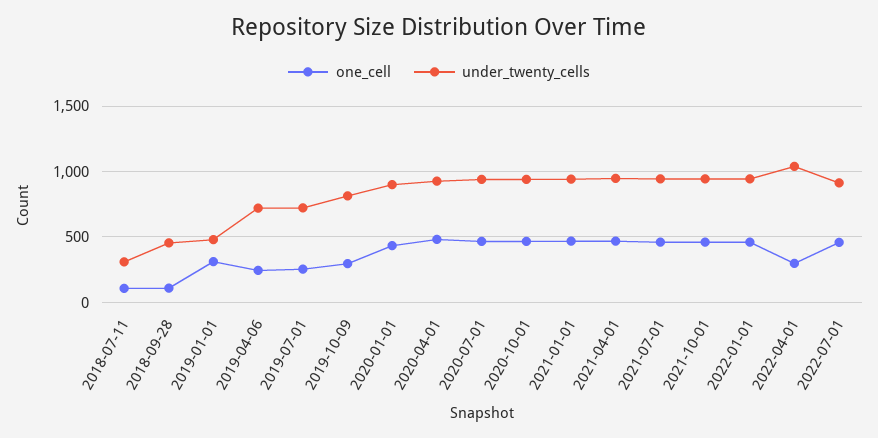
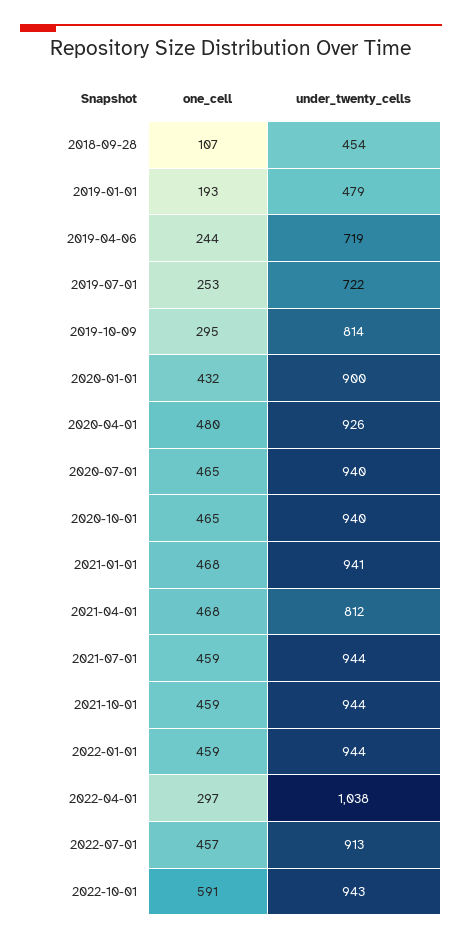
one_cell, 2018-07-11: 100 -> none
under_twenty_cells, 2018-07-11: 300 -> none
one_cell, 2019-01-01: 300 -> 193
under_twenty_cells, 2021-04-01: 950 -> 812
one_cell, 2022-10-01: none -> 591
under_twenty_cells, 2022-10-01: none -> 943

